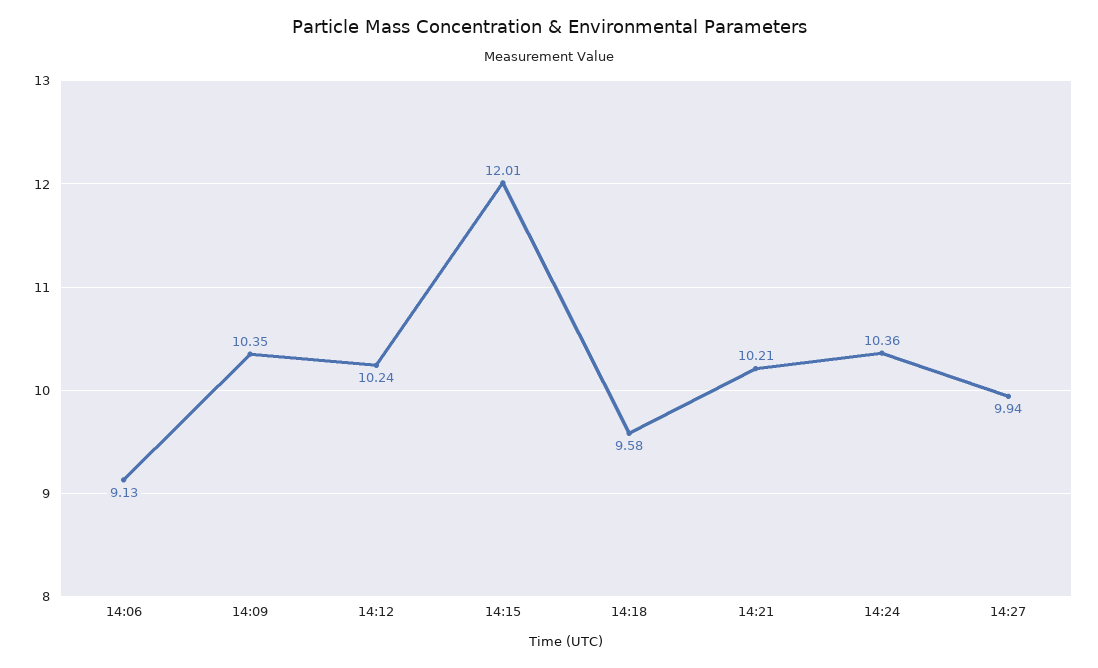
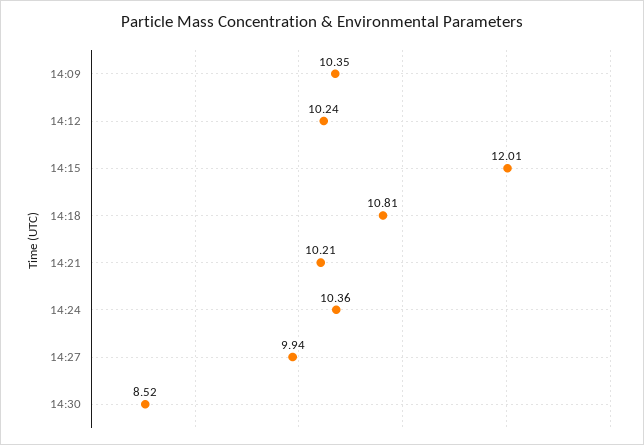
14:06: 9.13 -> none
14:18: 9.58 -> 10.81
14:30: none -> 8.52

